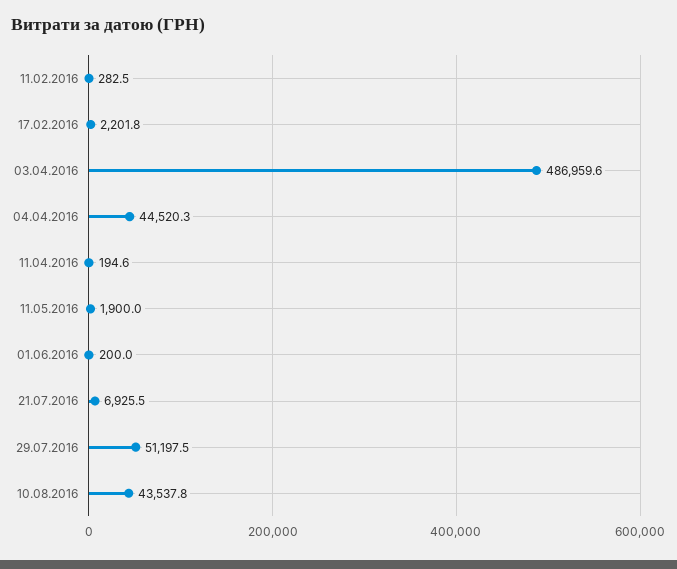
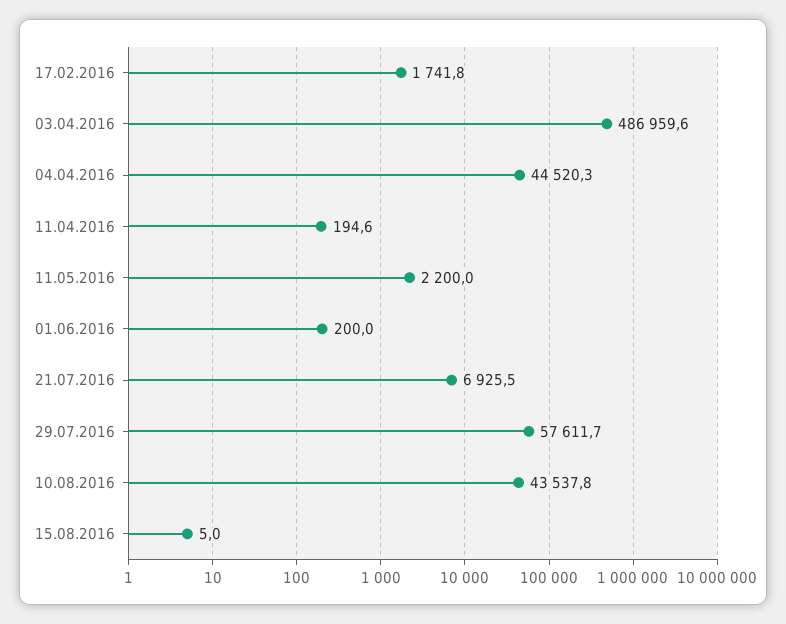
11.02.2016: 282.5 -> none
17.02.2016: 2201.8 -> 1741.8
11.05.2016: 1900 -> 2200
29.07.2016: 51197.5 -> 57611.7
15.08.2016: none -> 5

